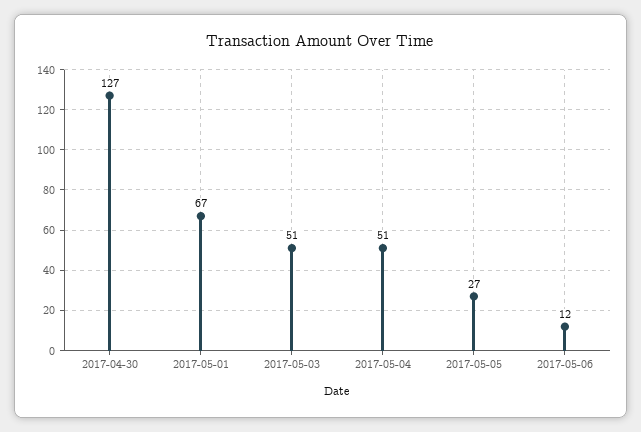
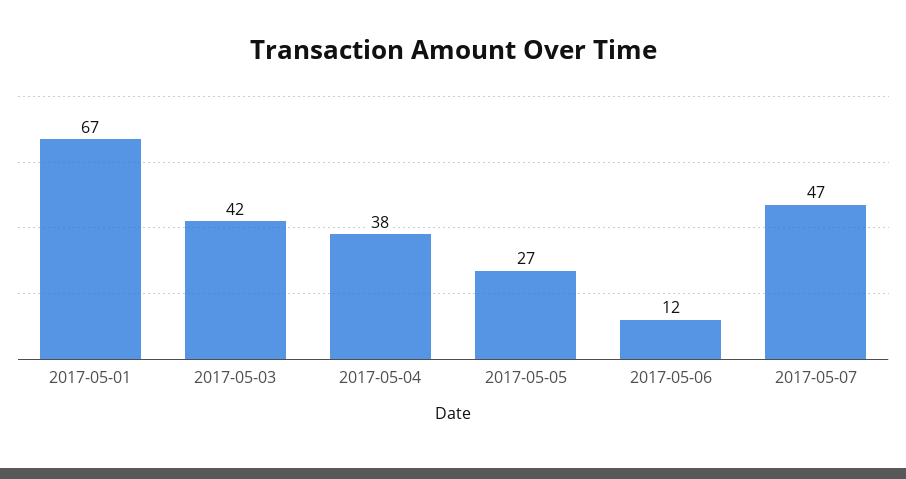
2017-04-30: 127 -> none
2017-05-03: 51 -> 42
2017-05-04: 51 -> 38
2017-05-07: none -> 47

